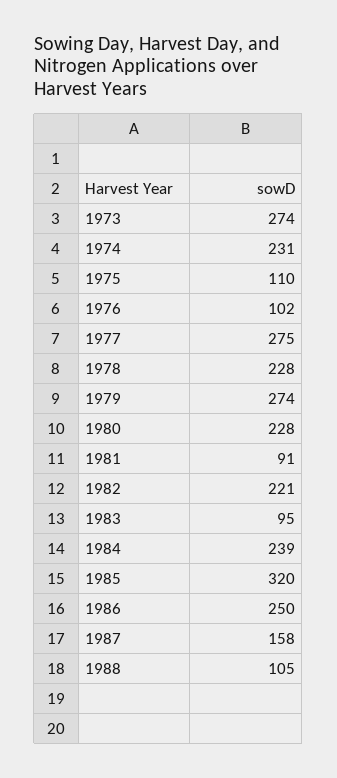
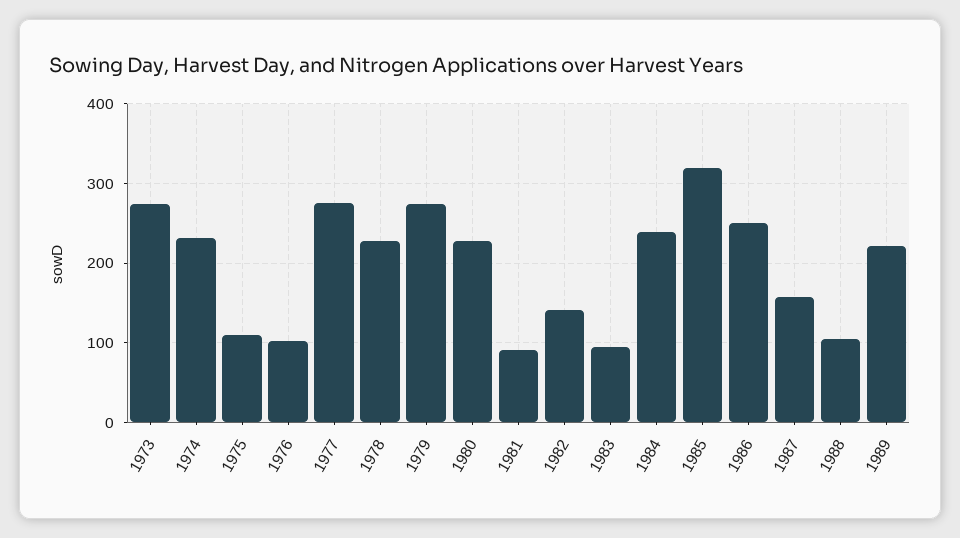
1982: 221 -> 140
1989: none -> 220

